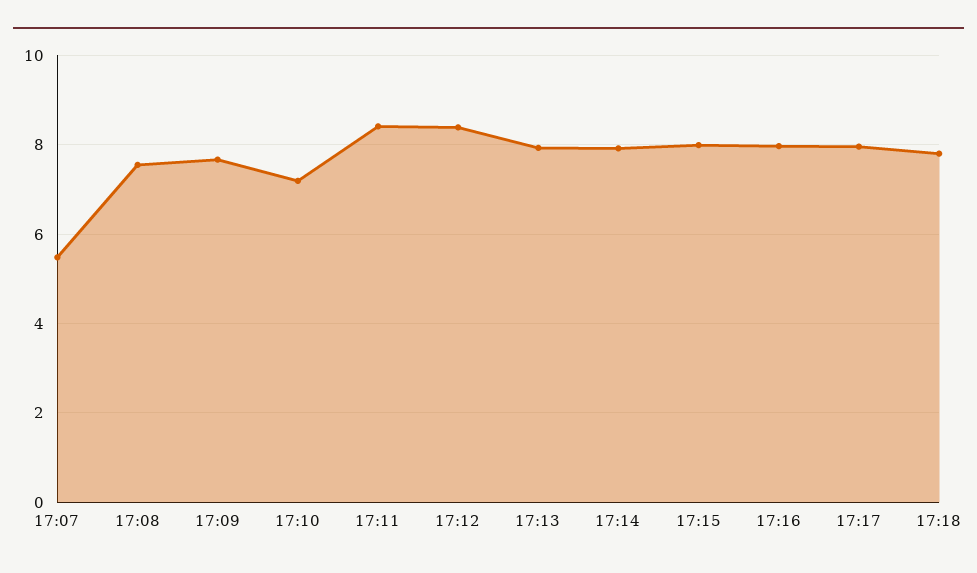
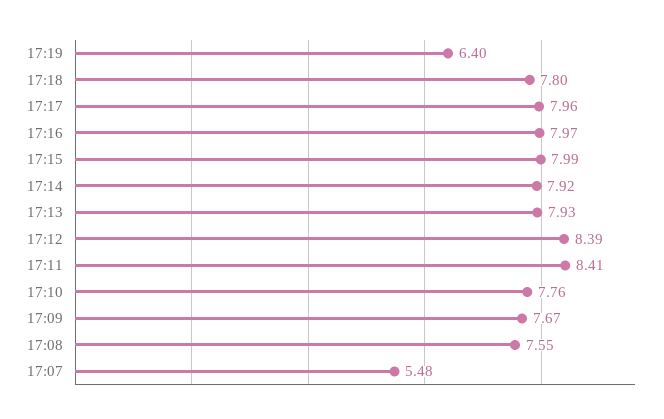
17:10: 7.2 -> 7.76
17:19: none -> 6.4

